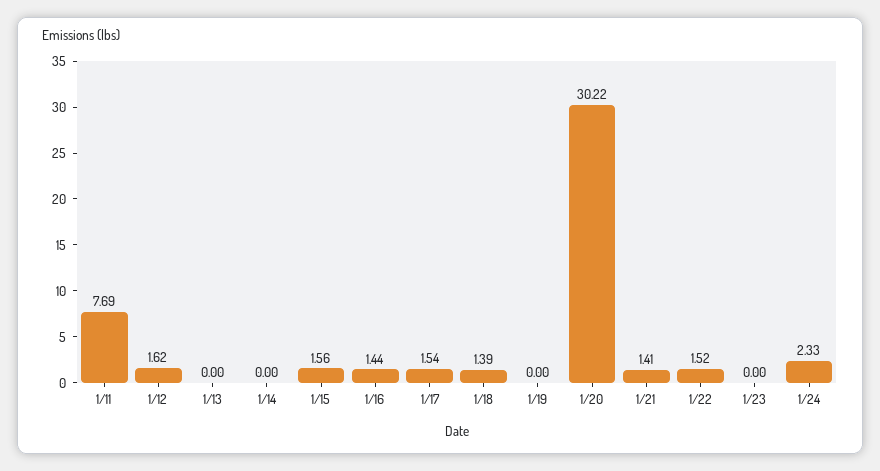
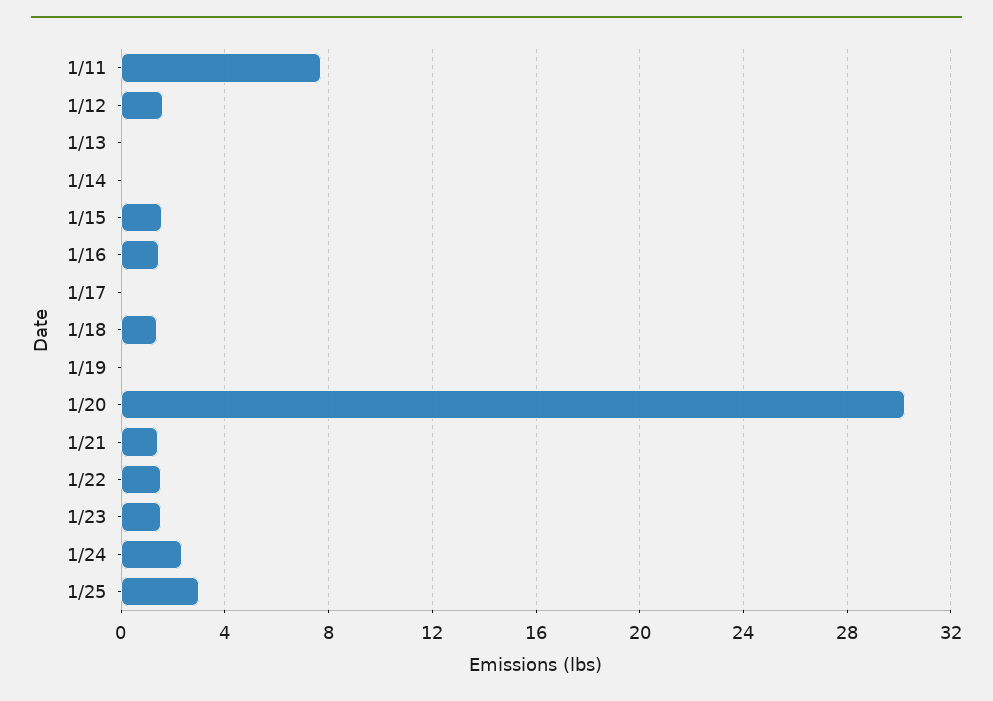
1/17: 1.54 -> 0
1/23: 0 -> 1.5
1/25: none -> 3

